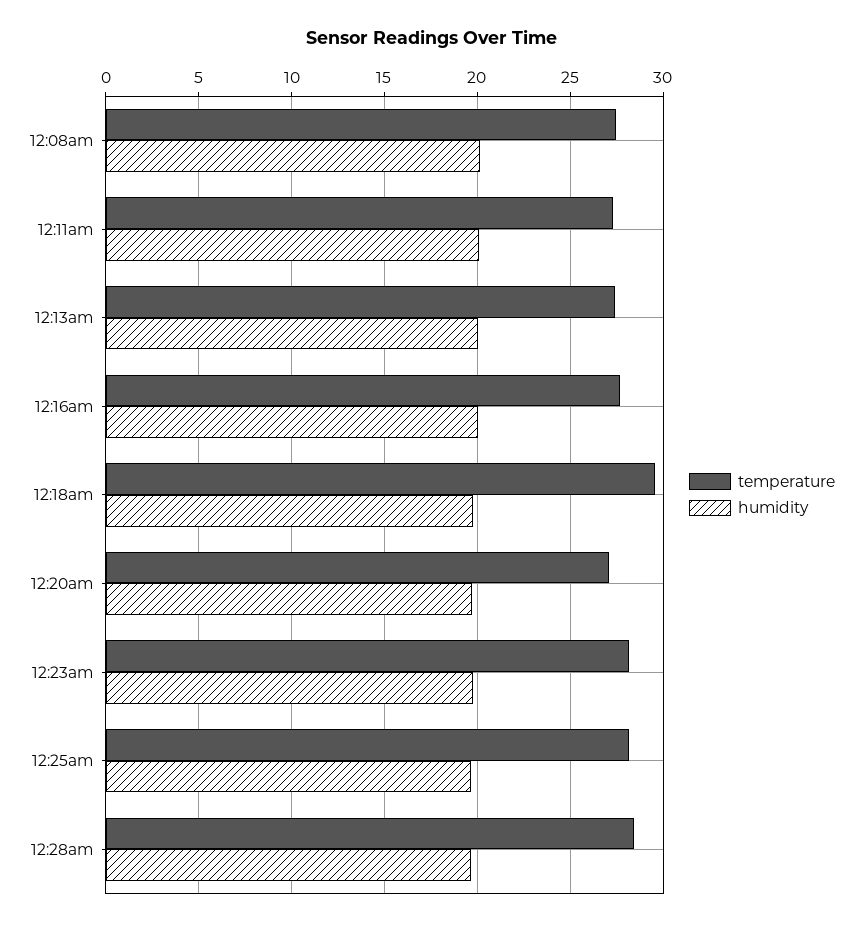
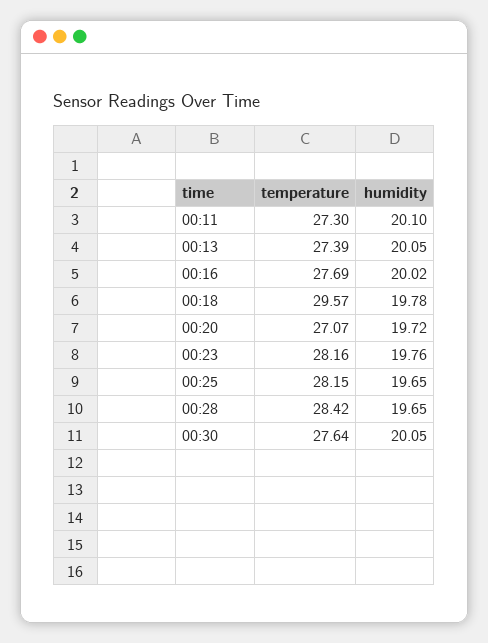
temperature, 12:08am: 27.5 -> none
humidity, 12:08am: 20 -> none
temperature, 00:30: none -> 27.64
humidity, 00:30: none -> 20.05

